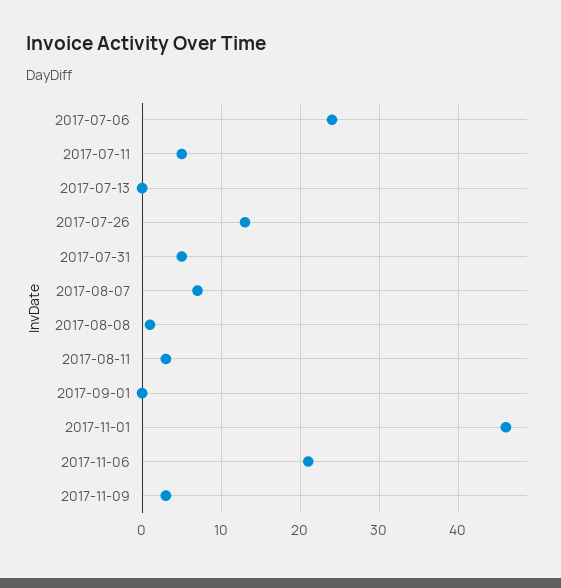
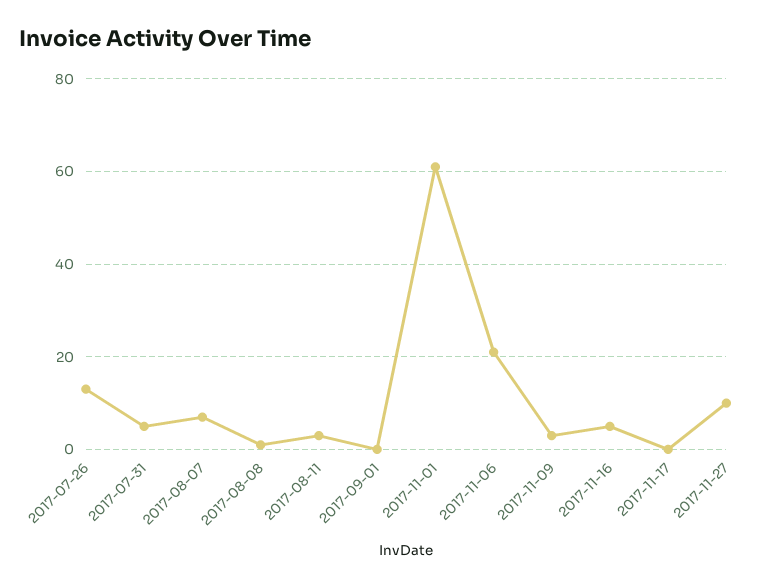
2017-07-06: 24 -> none
2017-07-11: 5 -> none
2017-07-13: 0 -> none
2017-11-01: 46 -> 60
2017-11-16: none -> 5
2017-11-17: none -> 0
2017-11-27: none -> 10

